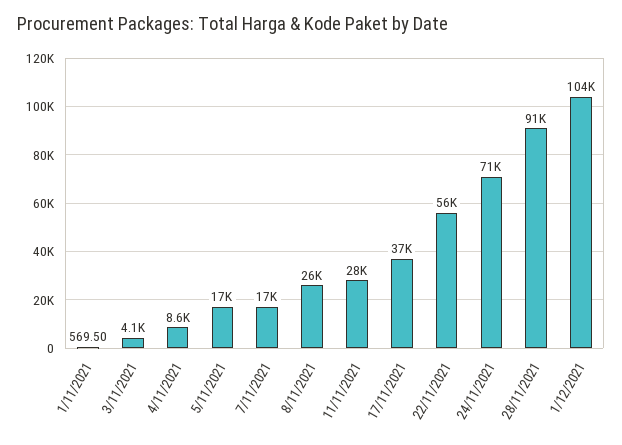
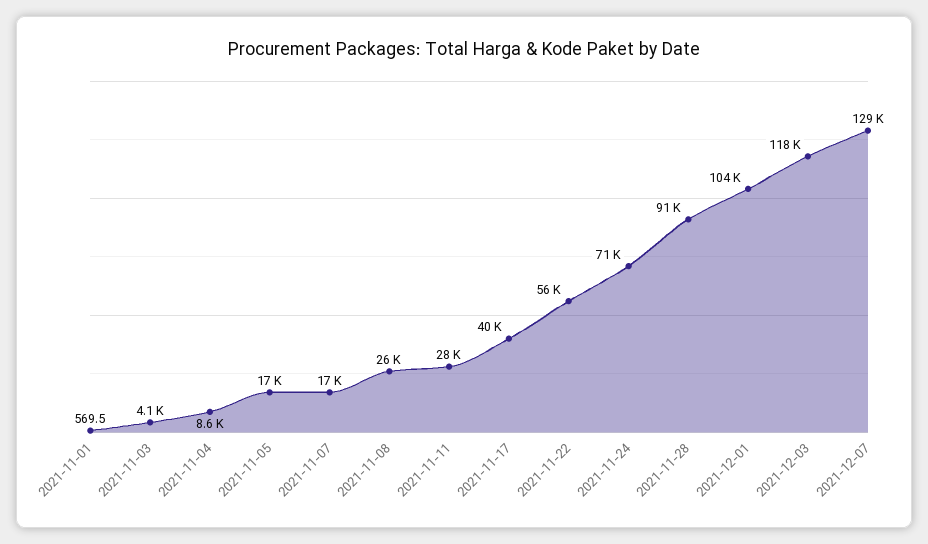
17/11/2021: 37000 -> 40000
2021-12-03: none -> 118000
2021-12-07: none -> 129000

